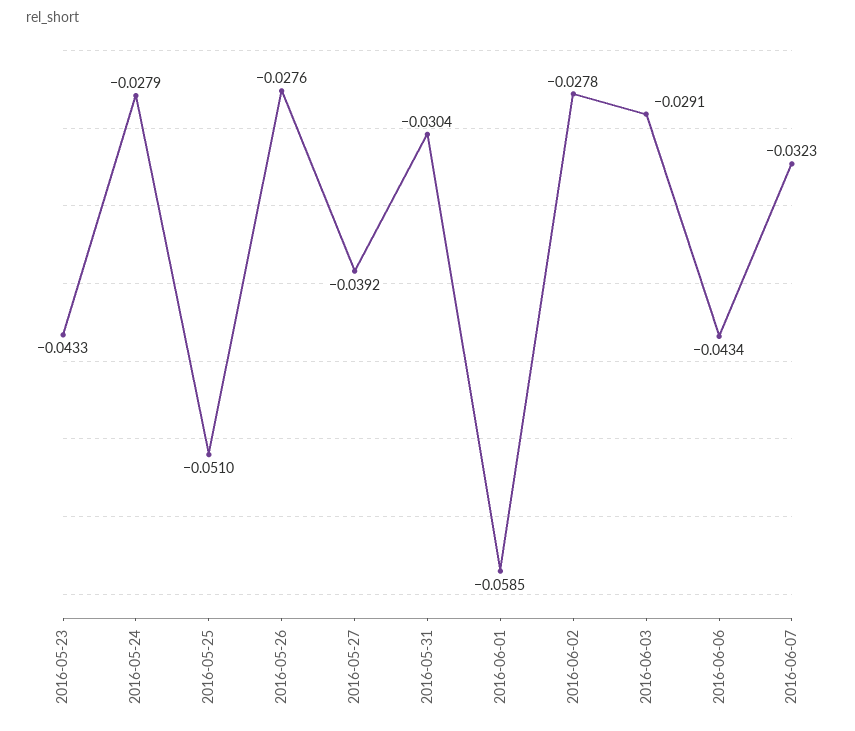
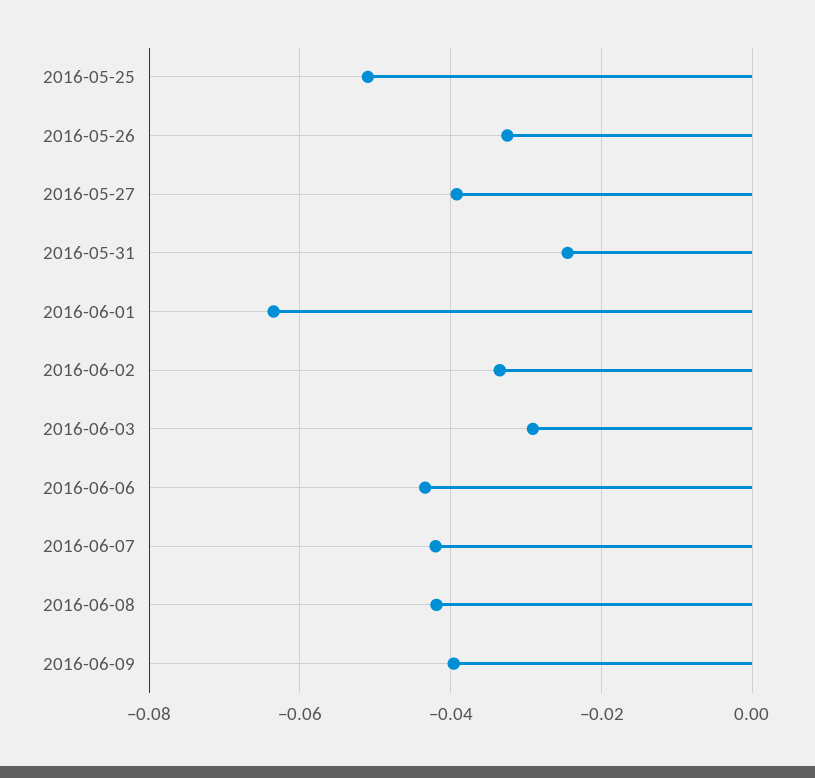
2016-05-23: -0.0433 -> none
2016-05-24: -0.0279 -> none
2016-05-26: -0.0276 -> -0.032
2016-05-31: -0.0304 -> -0.024
2016-06-01: -0.0585 -> -0.064
2016-06-02: -0.0278 -> -0.034
2016-06-07: -0.0323 -> -0.042
2016-06-08: none -> -0.042
2016-06-09: none -> -0.04

